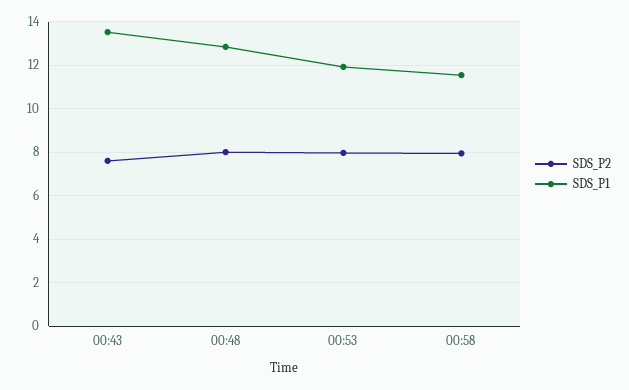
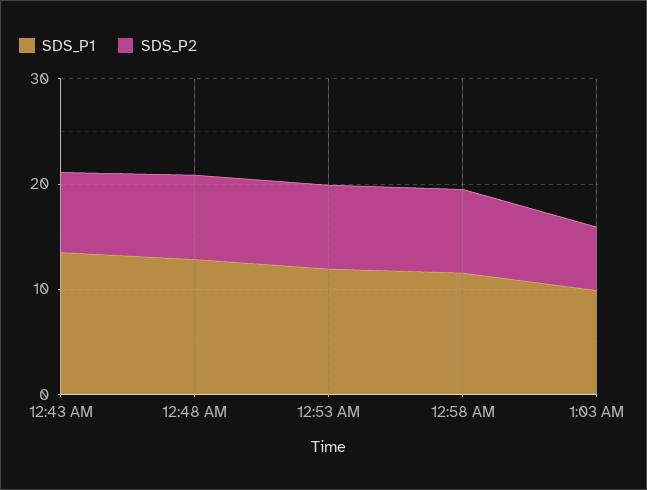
SDS_P1, 1:03 AM: none -> 10
SDS_P2, 1:03 AM: none -> 6

